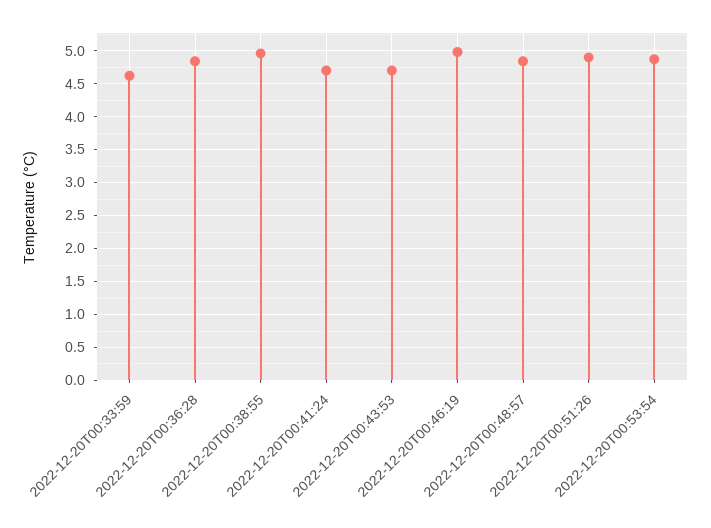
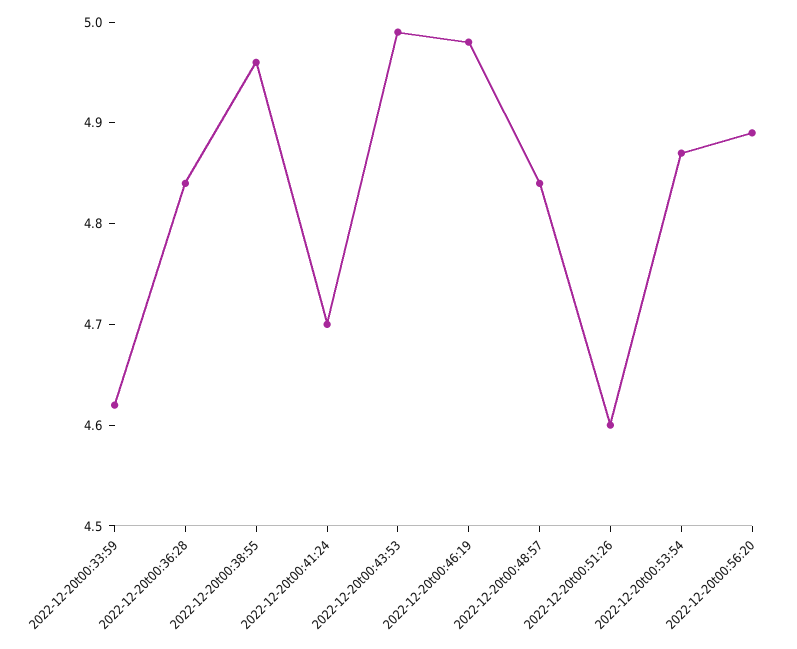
2022-12-20T00:43:53: 4.7 -> 4.99
2022-12-20T00:51:26: 4.9 -> 4.6
2022-12-20t00:56:20: none -> 4.89

